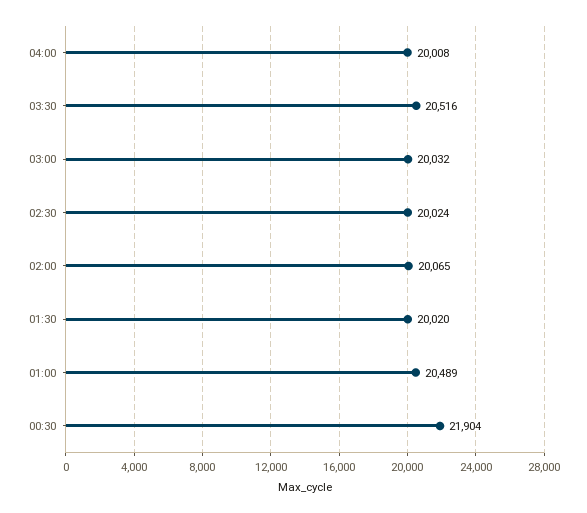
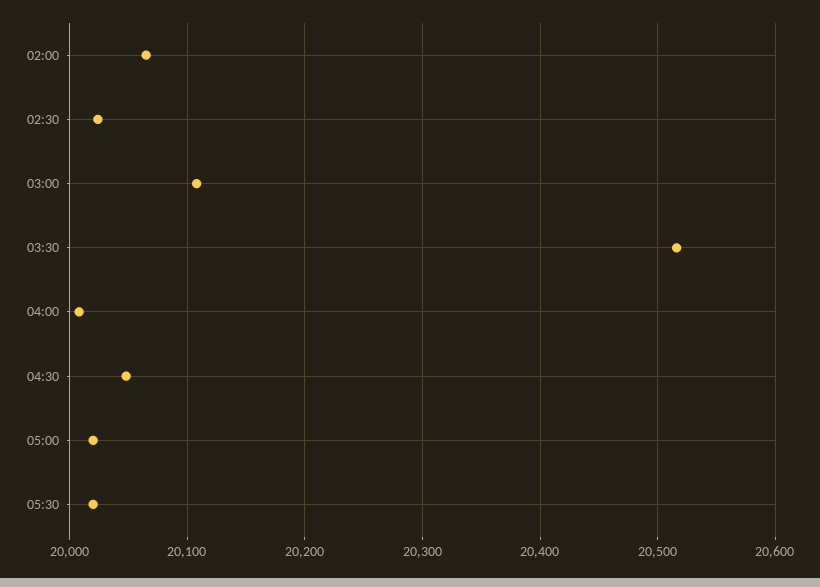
03:00: 20032 -> 20110
01:30: 20020 -> none
01:00: 20489 -> none
00:30: 21904 -> none
04:30: none -> 20050
05:00: none -> 20020
05:30: none -> 20020

